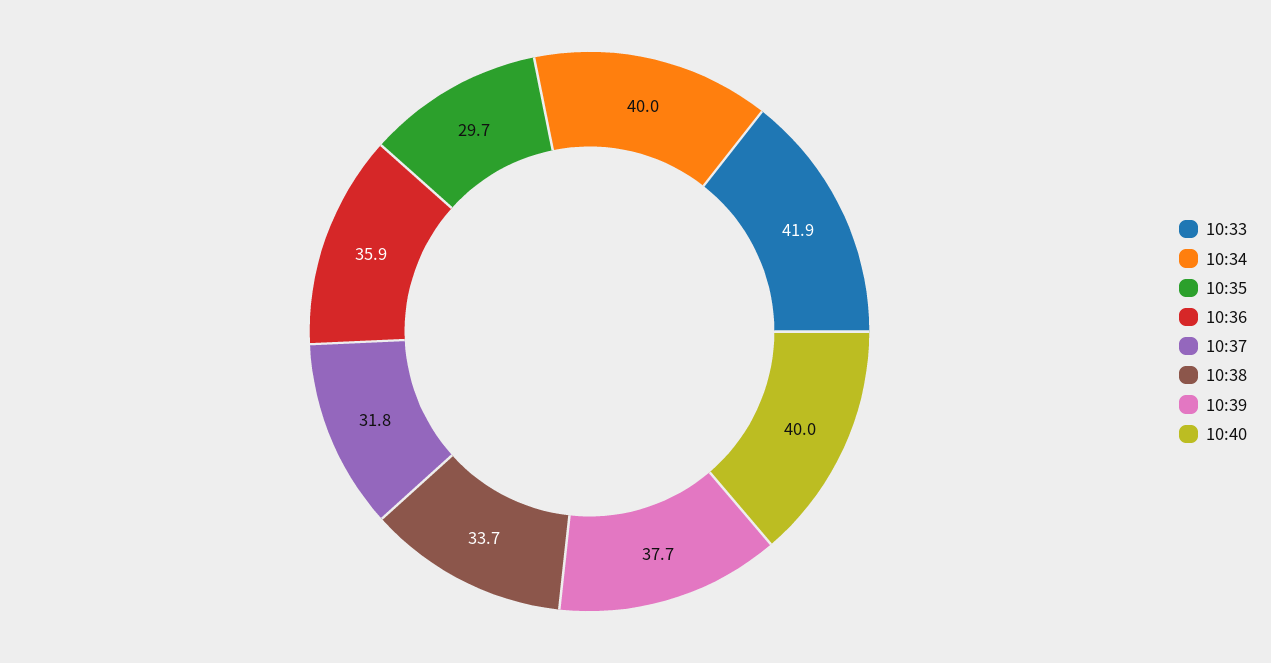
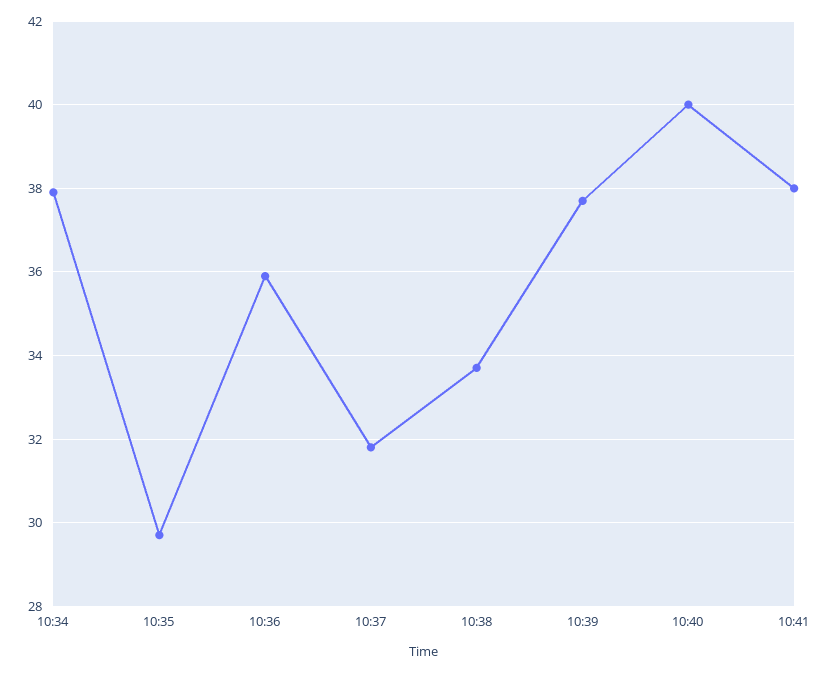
10:33: 41.9 -> none
10:34: 40 -> 38
10:41: none -> 38

